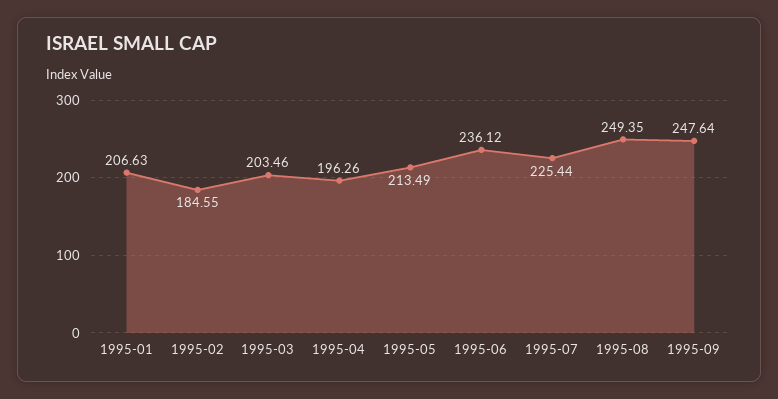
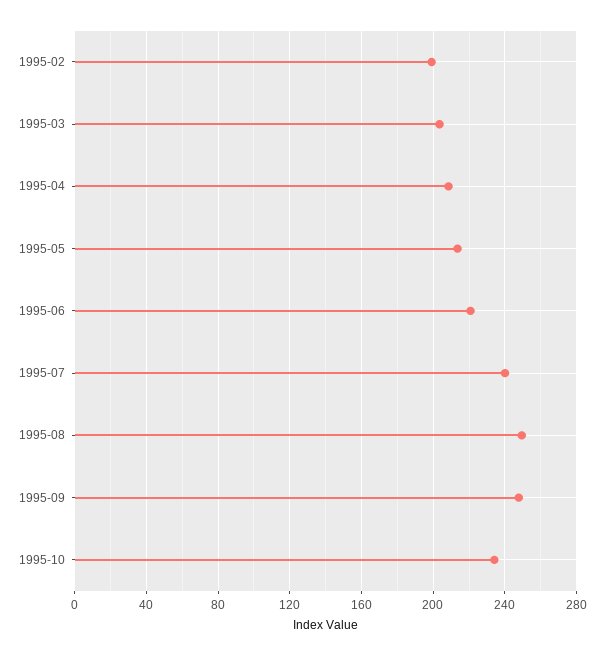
1995-01: 206.63 -> none
1995-02: 184.55 -> 200
1995-04: 196.26 -> 210
1995-06: 236.12 -> 220
1995-07: 225.44 -> 240
1995-10: none -> 235

